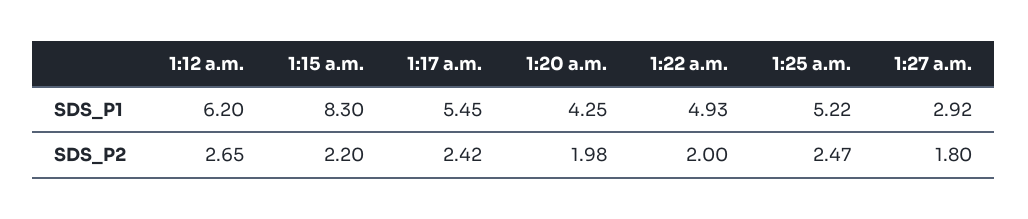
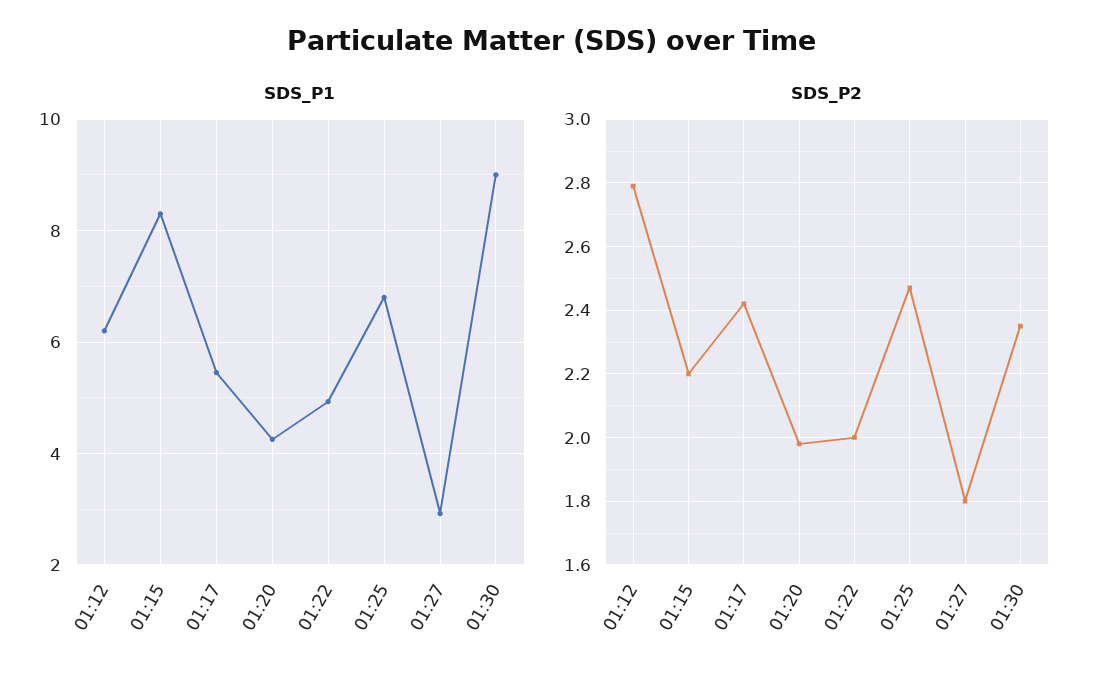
SDS_P1, 1:25 a.m.: 5.22 -> 6.8
SDS_P2, 1:12 a.m.: 2.65 -> 2.8
SDS_P1, 01:30: none -> 9
SDS_P2, 01:30: none -> 2.35

